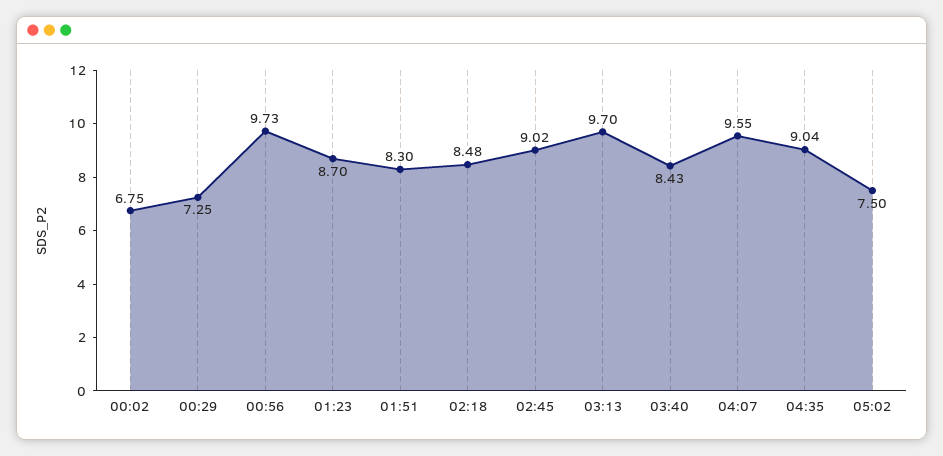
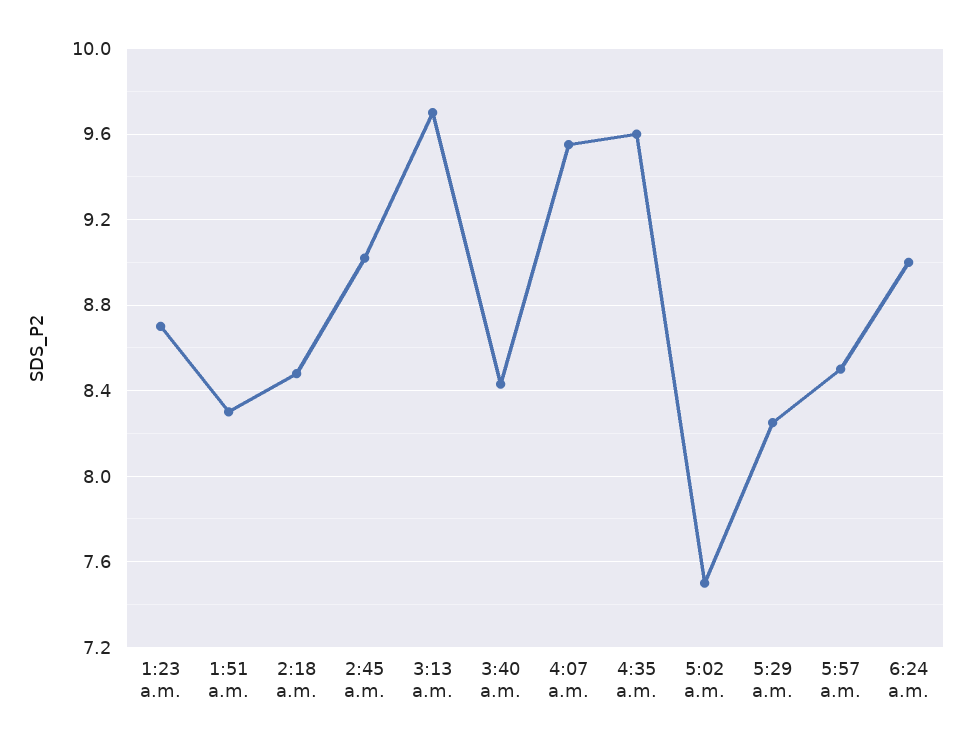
00:02: 6.75 -> none
00:29: 7.25 -> none
00:56: 9.73 -> none
04:35: 9.04 -> 9.6
5:29 a.m.: none -> 8.25
5:57 a.m.: none -> 8.5
6:24 a.m.: none -> 9

